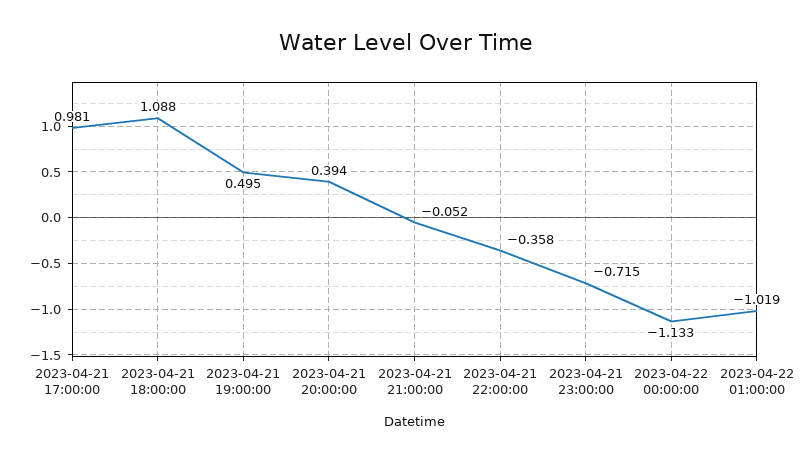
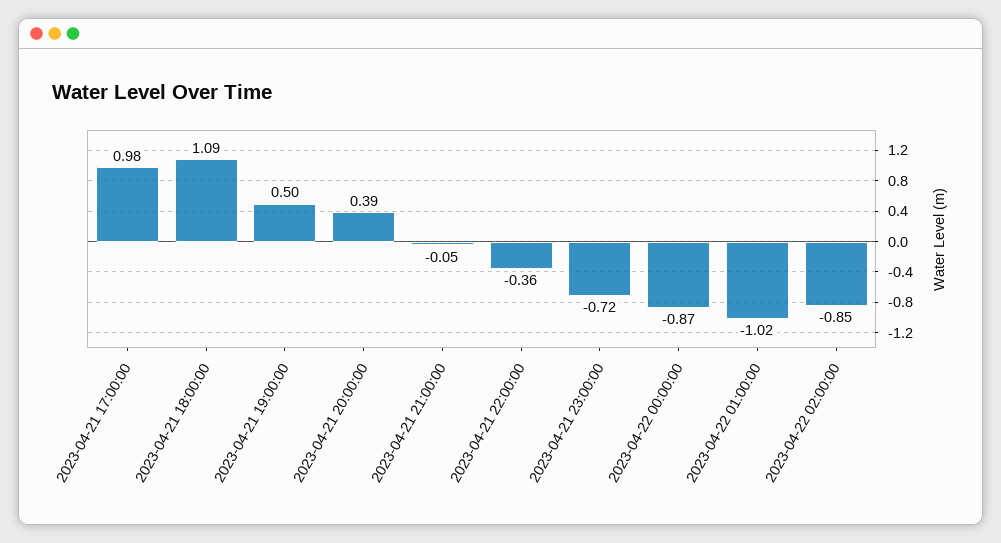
2023-04-22 00:00:00: -1.133 -> -0.87
2023-04-22 02:00:00: none -> -0.85

